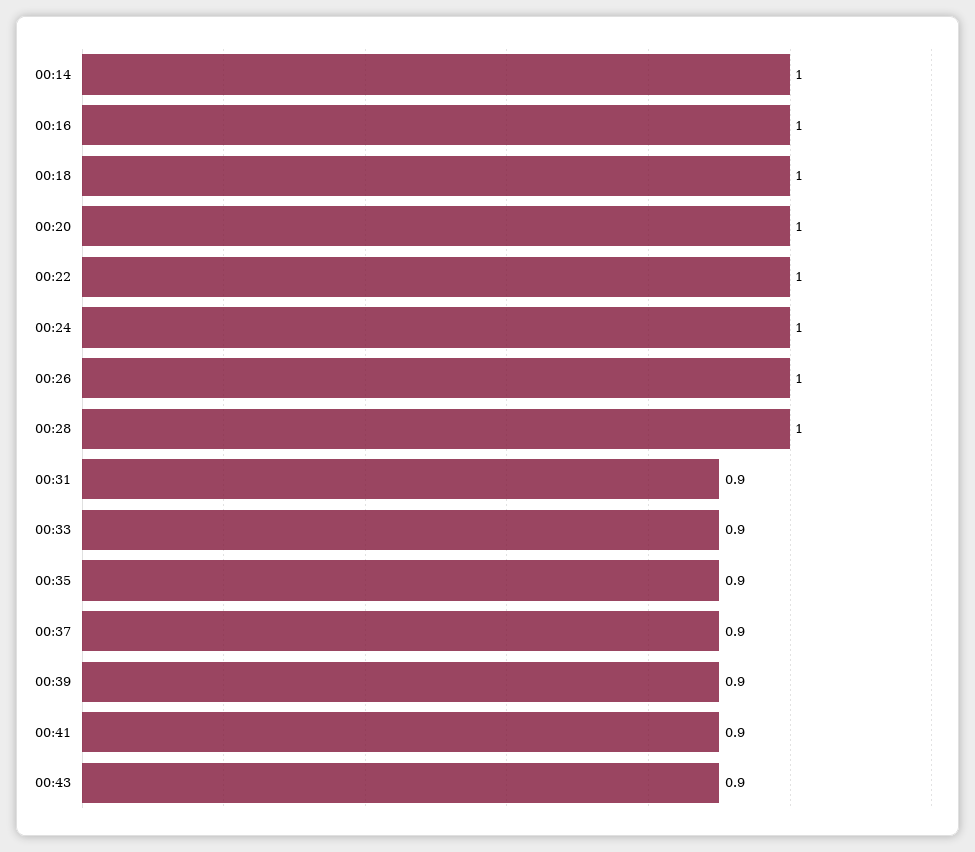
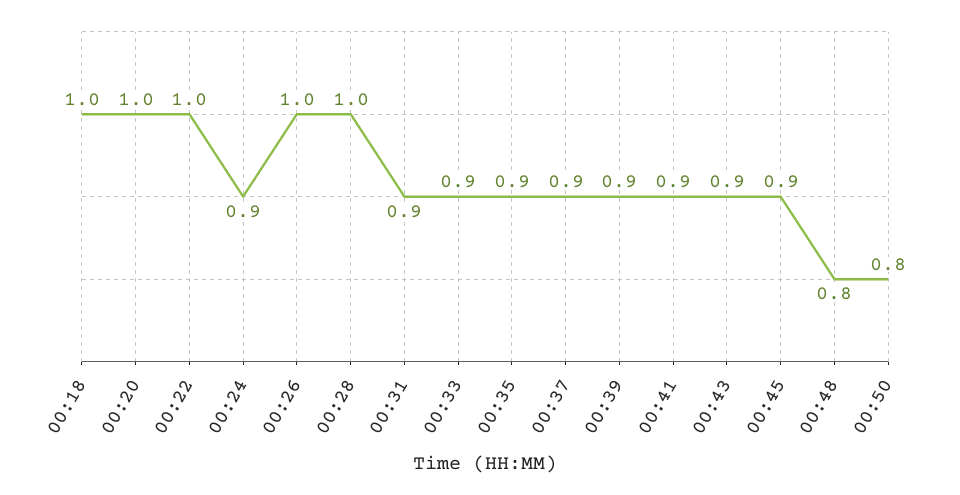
00:14: 1 -> none
00:16: 1 -> none
00:24: 1 -> 0.9
00:45: none -> 0.9
00:48: none -> 0.8
00:50: none -> 0.8

